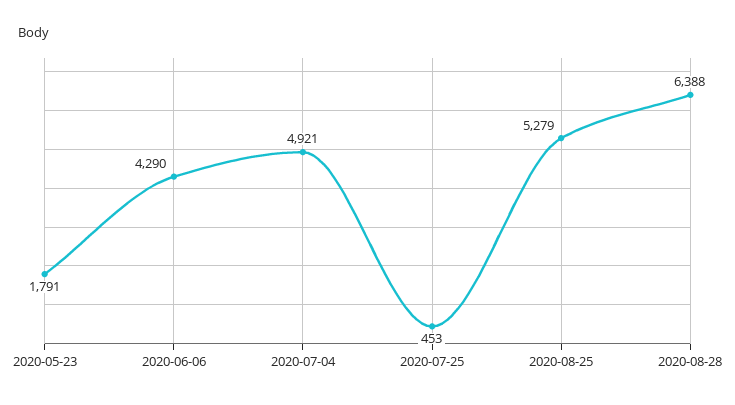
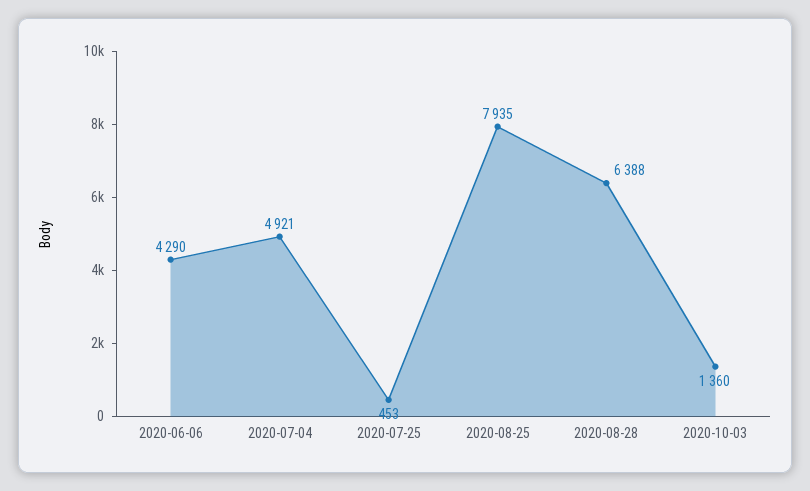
2020-05-23: 1791 -> none
2020-08-25: 5279 -> 7935
2020-10-03: none -> 1360

